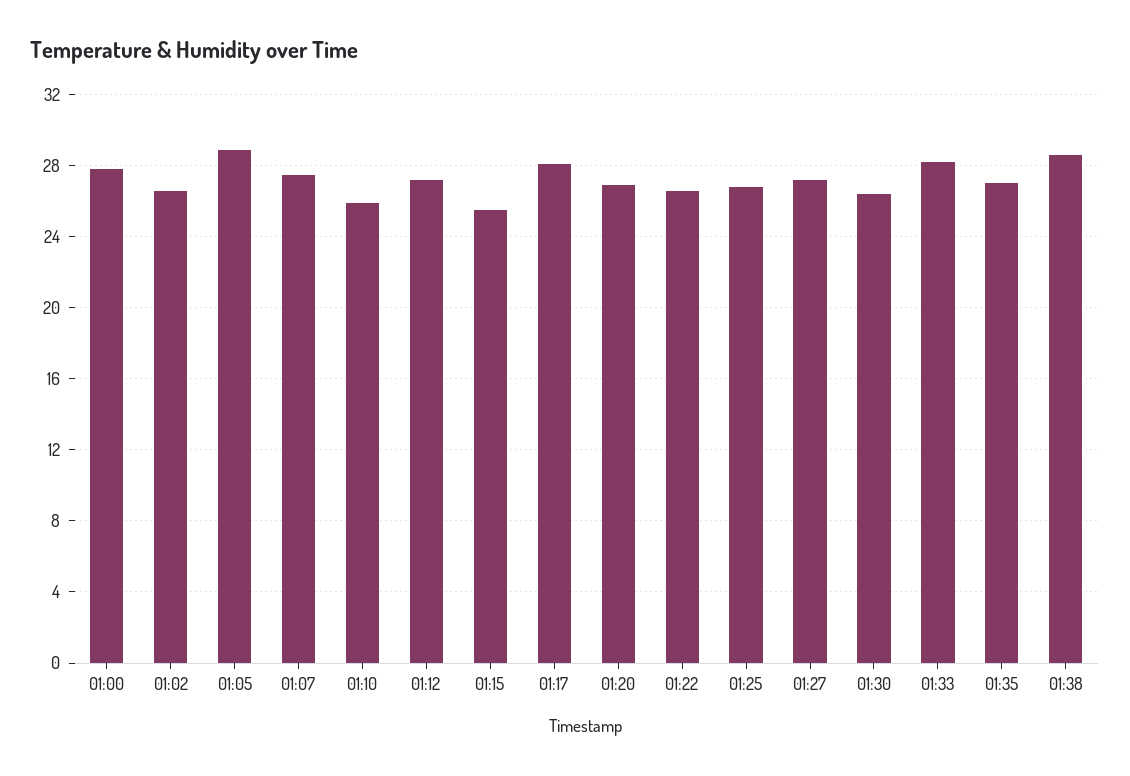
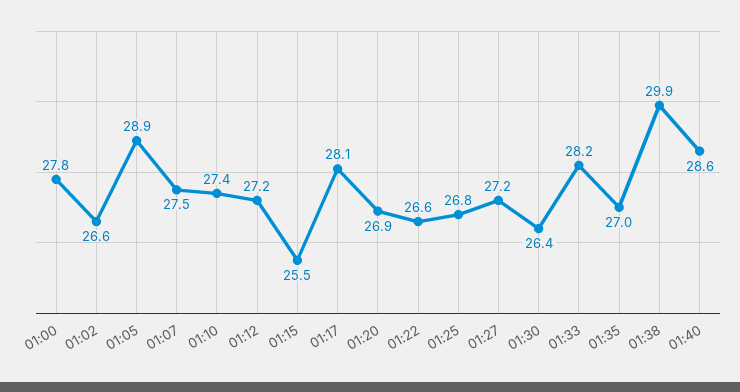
01:10: 26 -> 27.4
01:38: 28.5 -> 29.9
01:40: none -> 28.6

